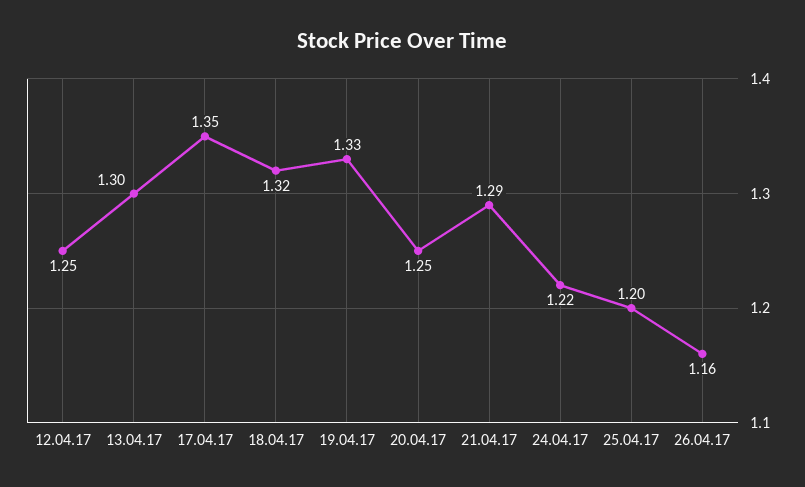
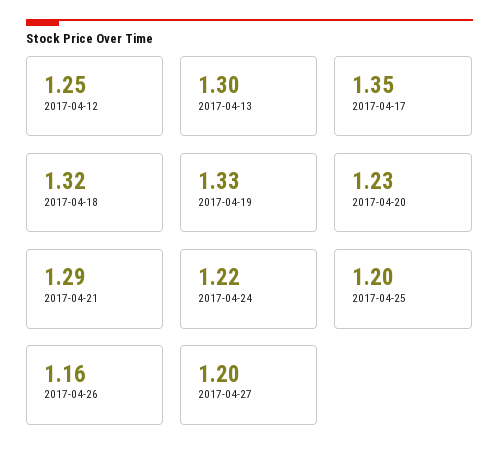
20.04.17: 1.25 -> 1.23
2017-04-27: none -> 1.2

